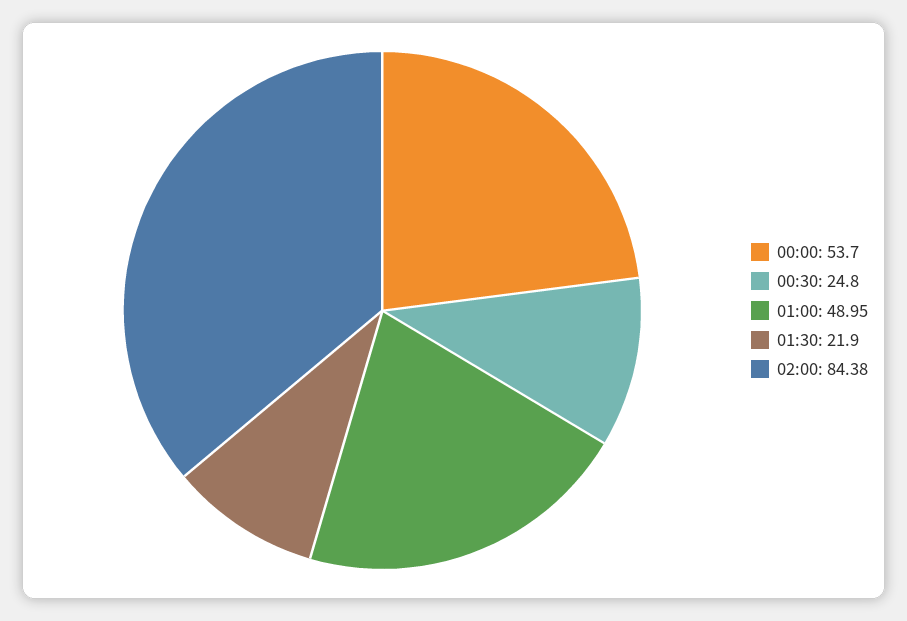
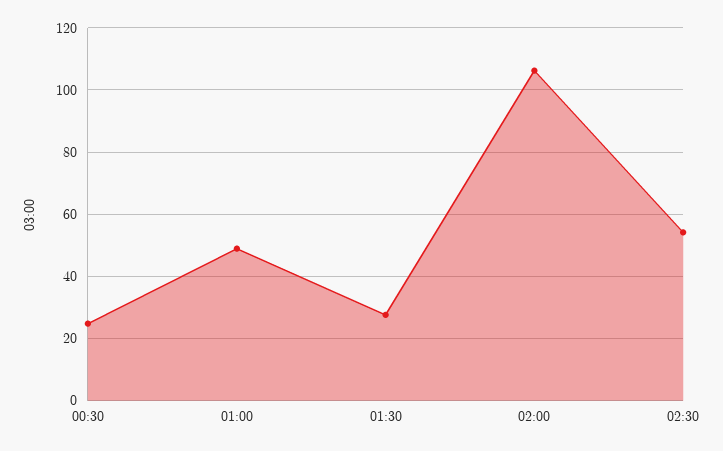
00:00: 53.7 -> none
01:30: 21.9 -> 28
02:00: 84.38 -> 106
02:30: none -> 54

